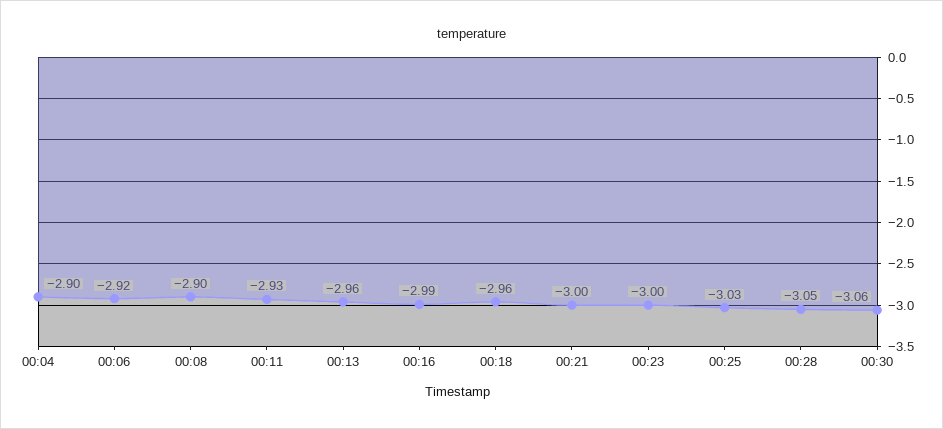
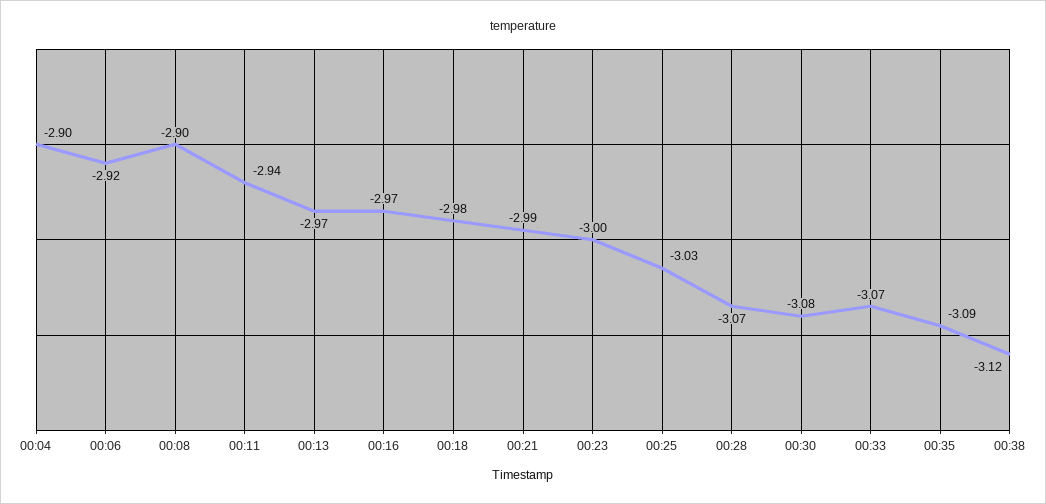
00:11: -2.93 -> -2.94
00:13: -2.96 -> -2.97
00:16: -2.99 -> -2.97
00:18: -2.96 -> -2.98
00:21: -3 -> -2.99
00:28: -3.05 -> -3.07
00:30: -3.06 -> -3.08
00:33: none -> -3.07
00:35: none -> -3.09
00:38: none -> -3.12

